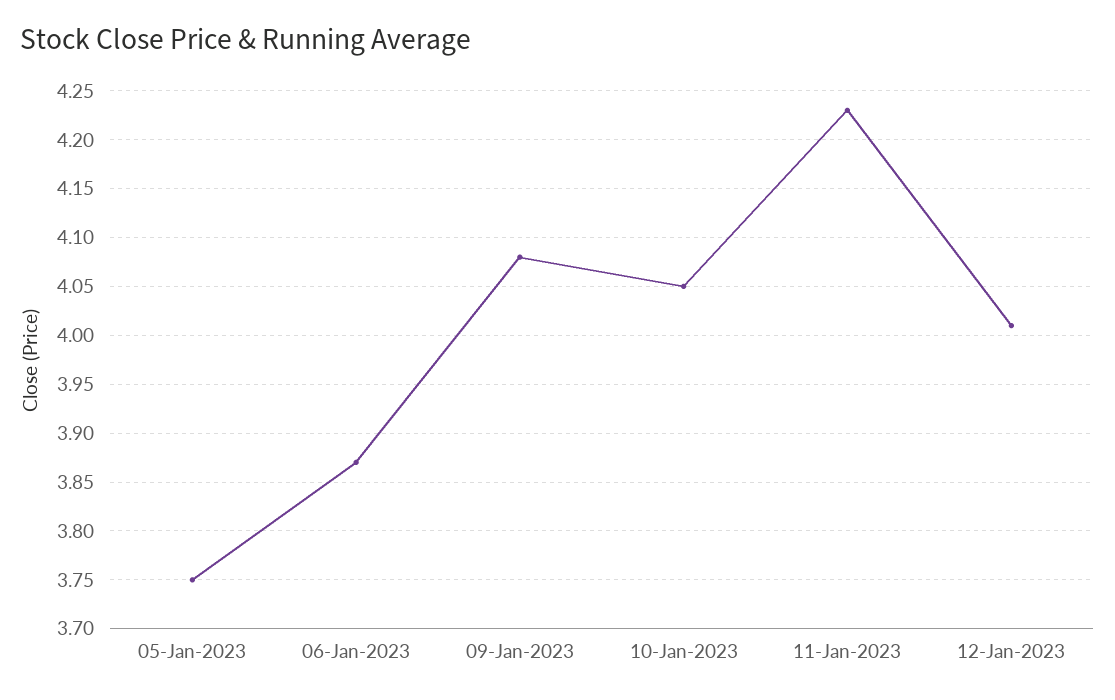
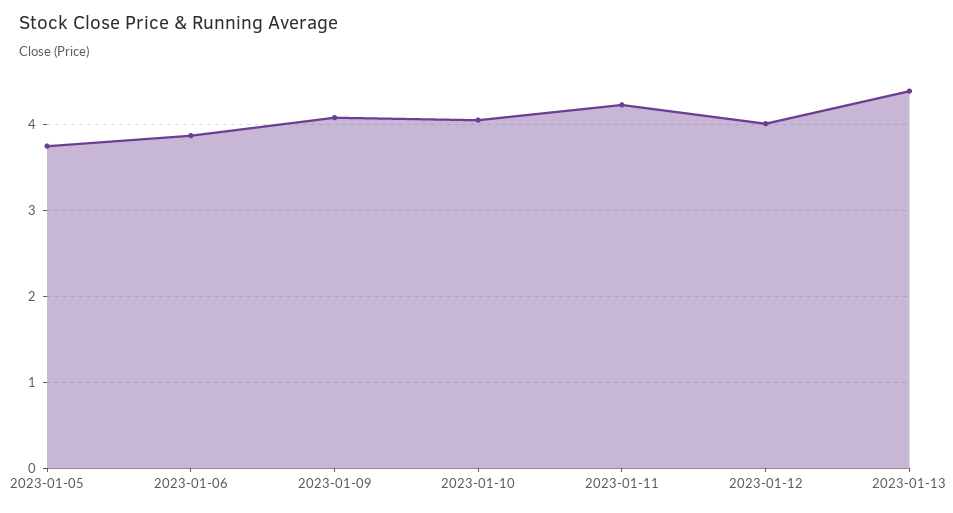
2023-01-13: none -> 4.4

